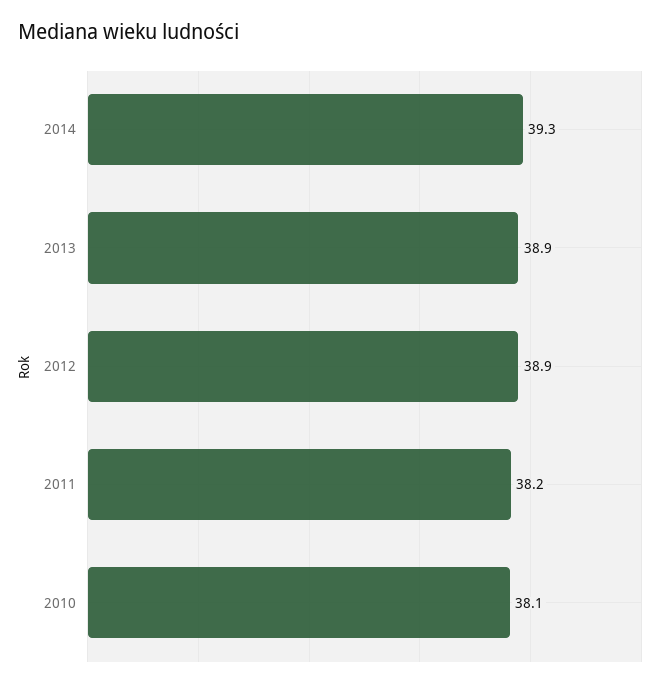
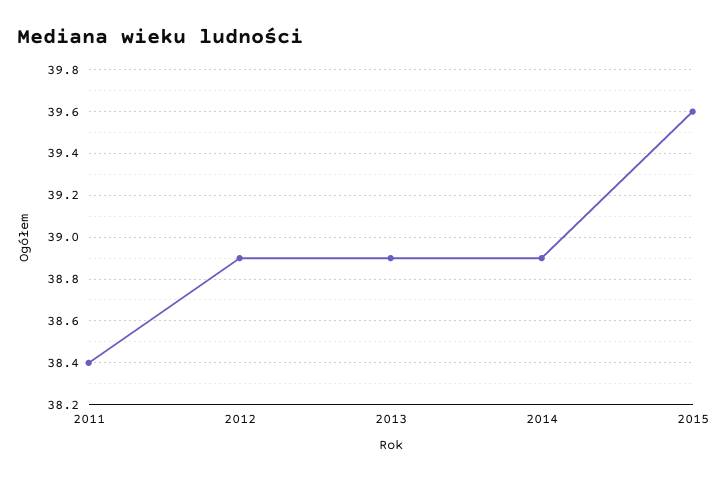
2014: 39.3 -> 38.9
2011: 38.2 -> 38.4
2010: 38.1 -> none
2015: none -> 39.6

